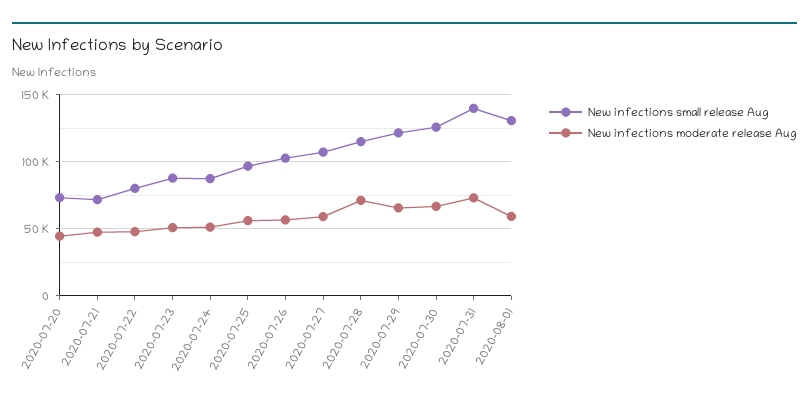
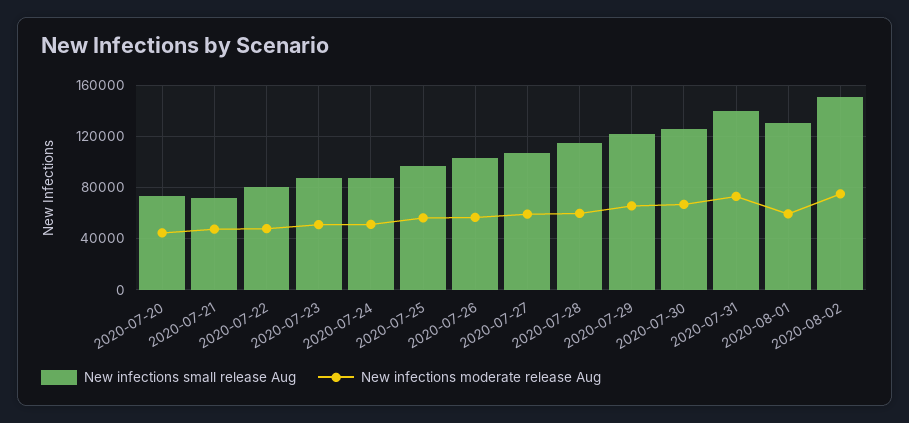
New infections moderate release Aug, 2020-07-28: 70000 -> 60000
New infections small release Aug, 2020-08-02: none -> 150000
New infections moderate release Aug, 2020-08-02: none -> 75000

